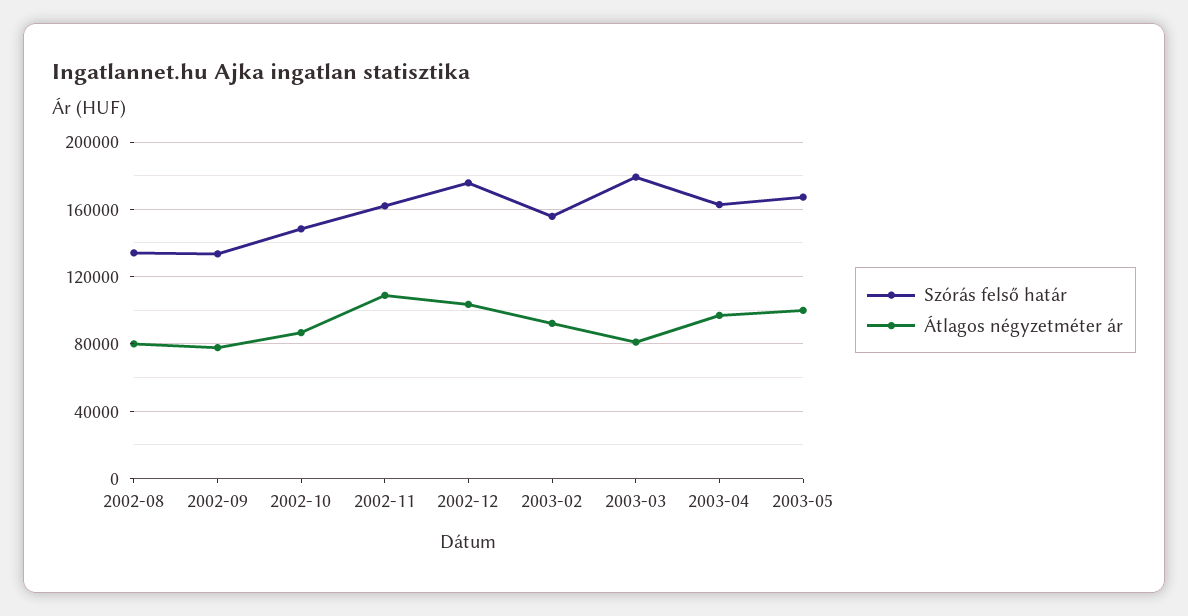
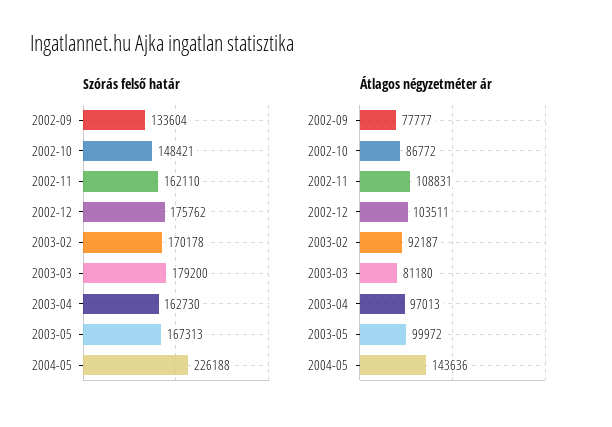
Szórás felső határ, 2002-08: 135000 -> none
Átlagos négyzetméter ár, 2002-08: 80000 -> none
Szórás felső határ, 2003-02: 155000 -> 170178
Szórás felső határ, 2004-05: none -> 226188
Átlagos négyzetméter ár, 2004-05: none -> 143636

